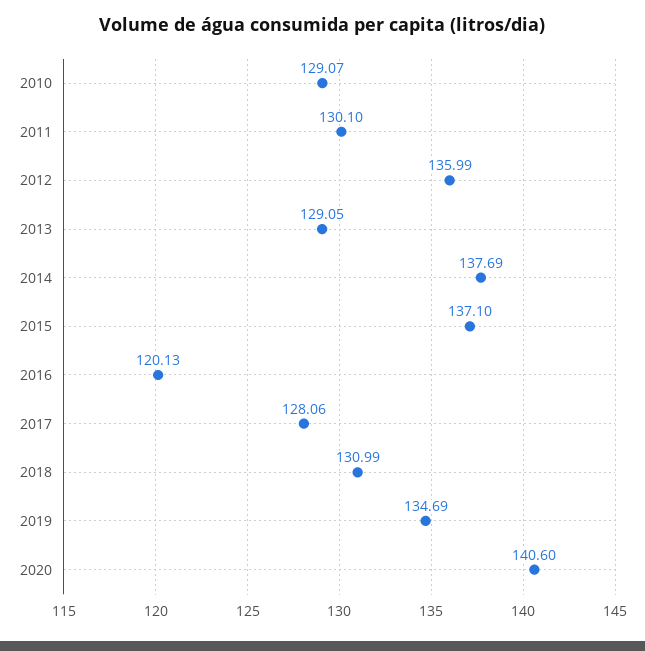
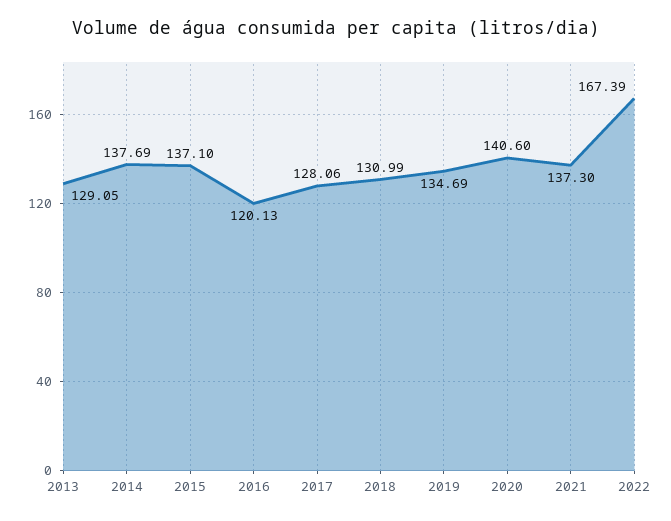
2010: 129.07 -> none
2011: 130.1 -> none
2012: 135.99 -> none
2021: none -> 137.3
2022: none -> 167.39

